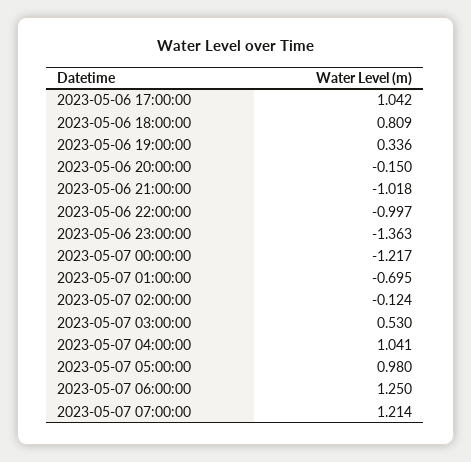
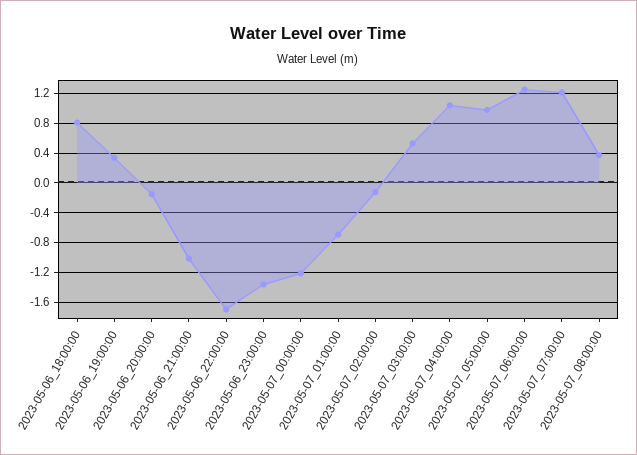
2023-05-06 17:00:00: 1.042 -> none
2023-05-06 22:00:00: -0.997 -> -1.7
2023-05-07_08:00:00: none -> 0.4

